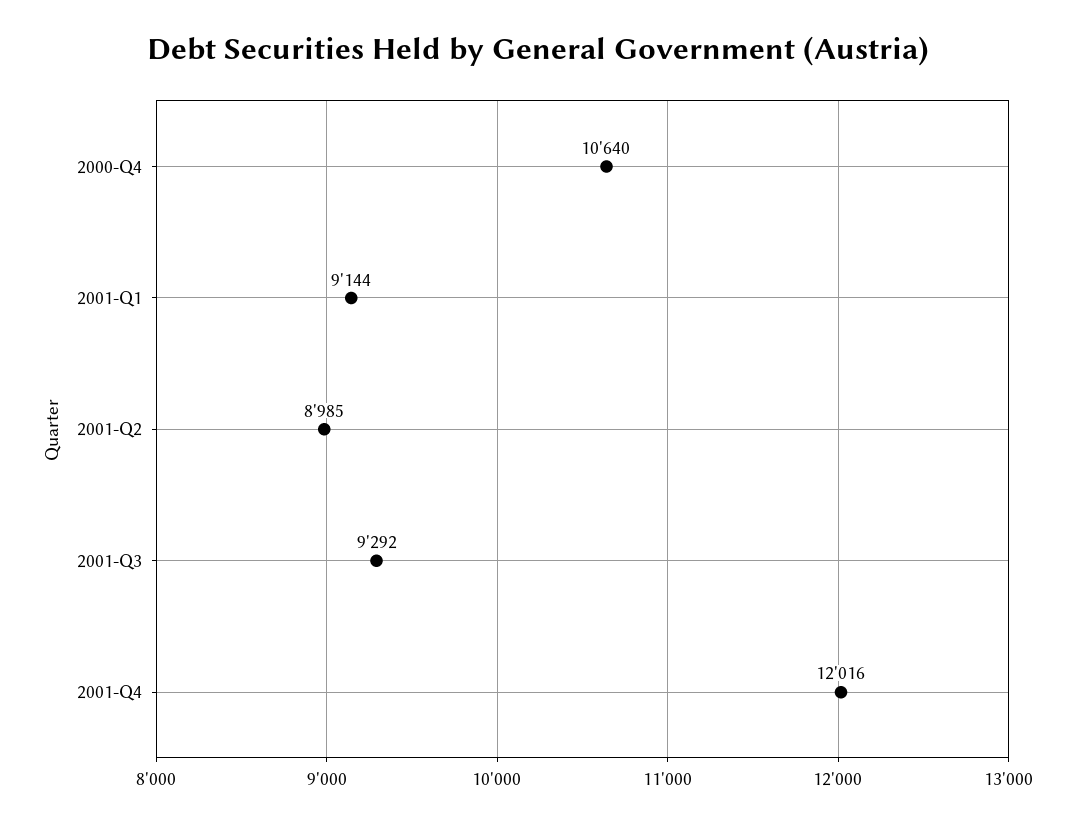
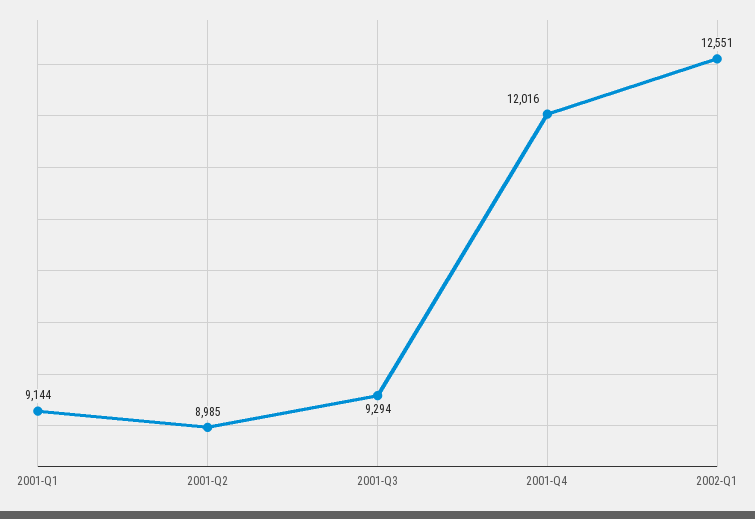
2000-Q4: 10640 -> none
2001-Q3: 9292 -> 9294
2002-Q1: none -> 12551

